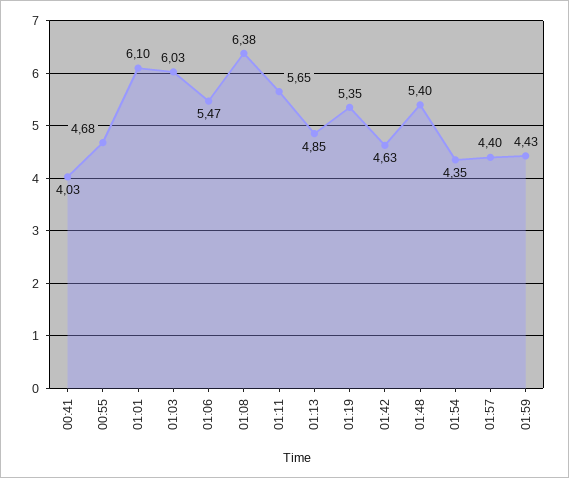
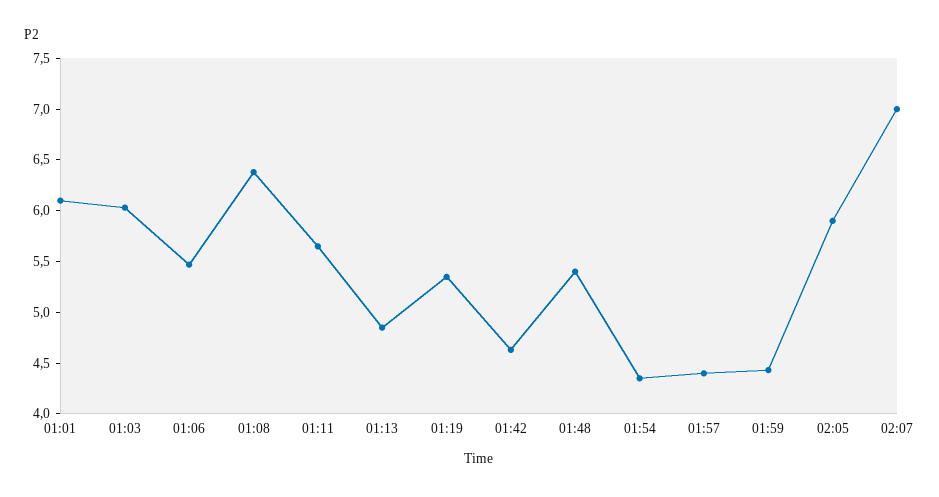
00:41: 4.03 -> none
00:55: 4.68 -> none
02:05: none -> 5.9
02:07: none -> 7

